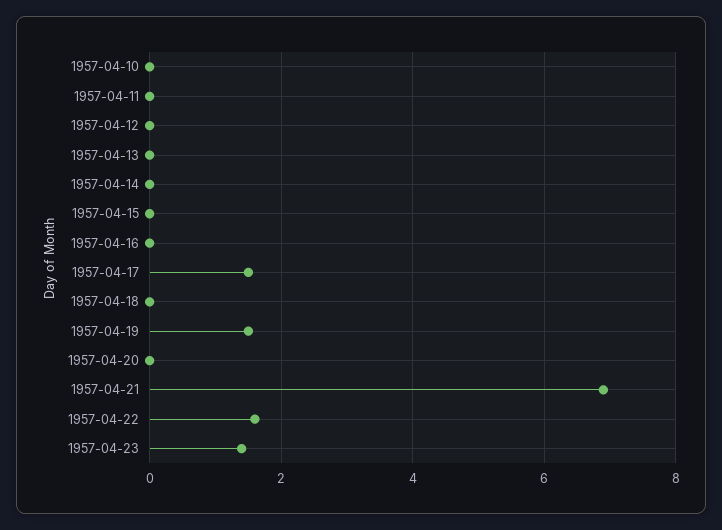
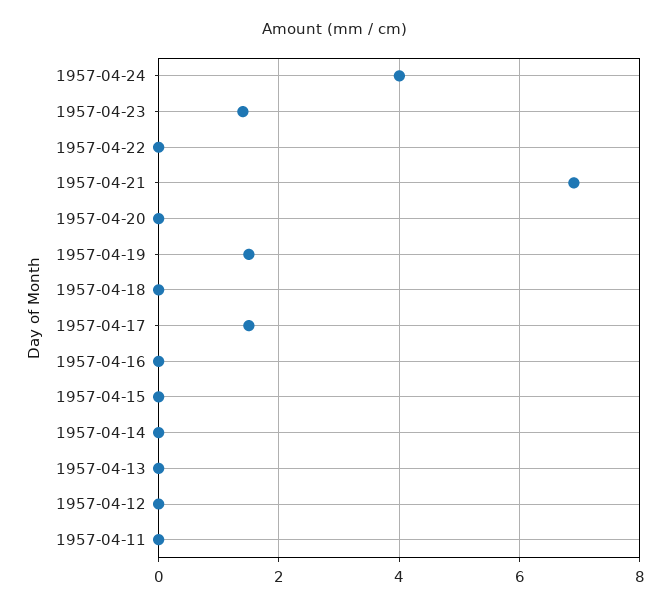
1957-04-10: 0 -> none
1957-04-22: 1.5 -> 0
1957-04-24: none -> 4

